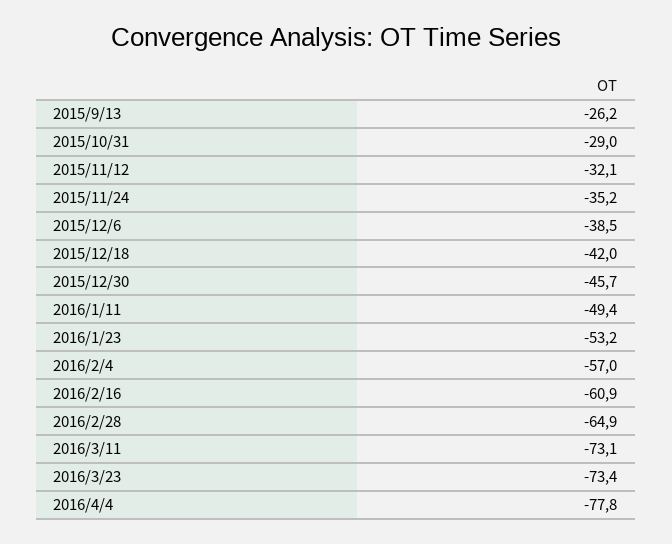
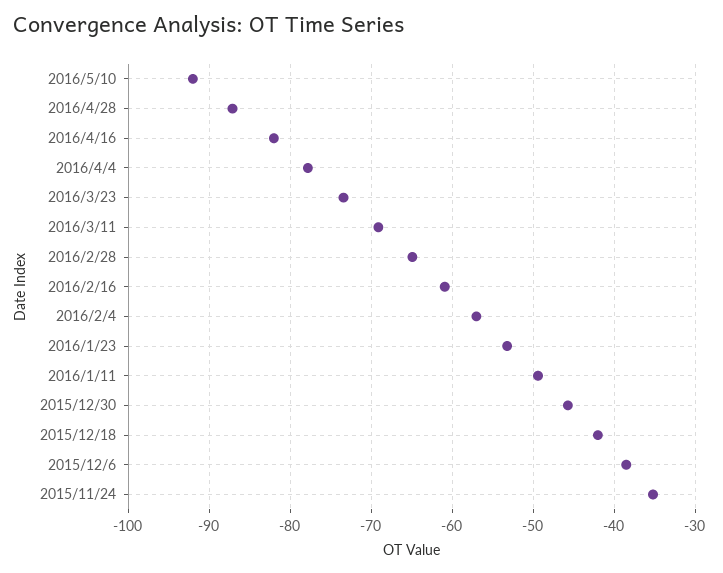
2015/9/13: -26.2 -> none
2015/10/31: -29 -> none
2015/11/12: -32.1 -> none
2016/3/11: -73.1 -> -69
2016/5/10: none -> -92
2016/4/28: none -> -87
2016/4/16: none -> -82

